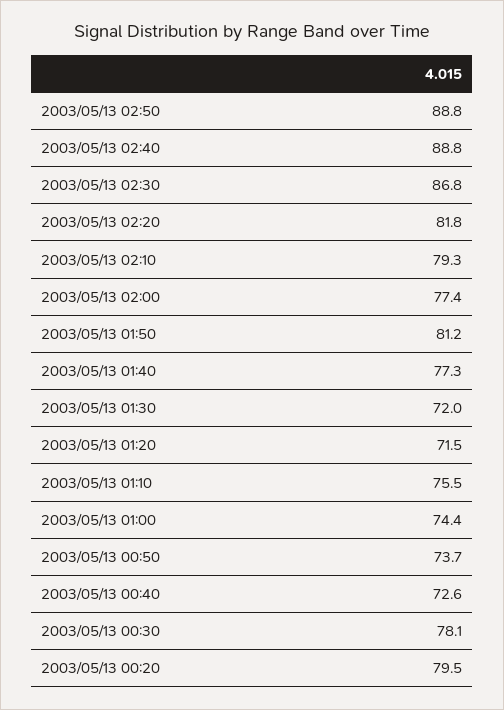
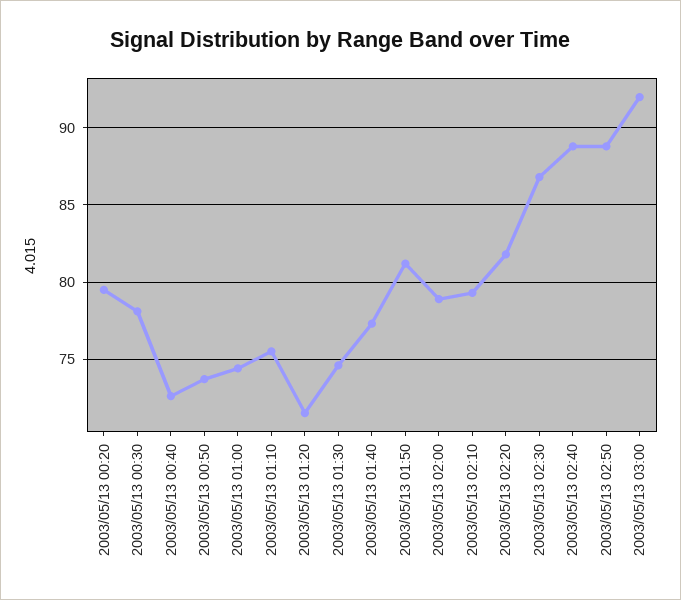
2003/05/13 02:00: 77.4 -> 79
2003/05/13 01:30: 72 -> 74.5
2003/05/13 03:00: none -> 92

